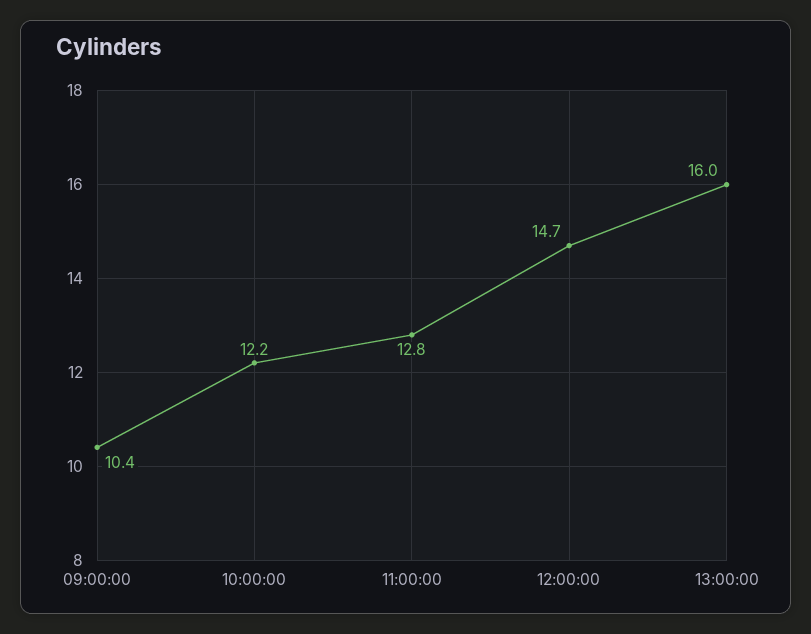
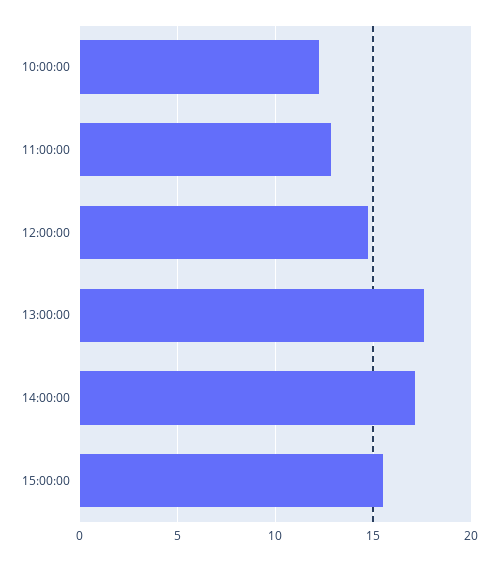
09:00:00: 10.4 -> none
13:00:00: 16 -> 17.5
14:00:00: none -> 17
15:00:00: none -> 15.5

